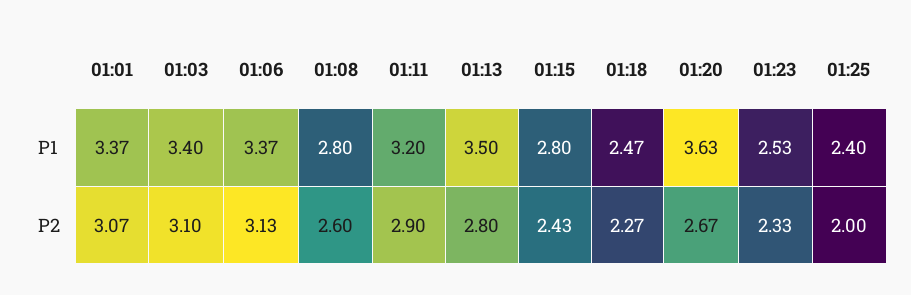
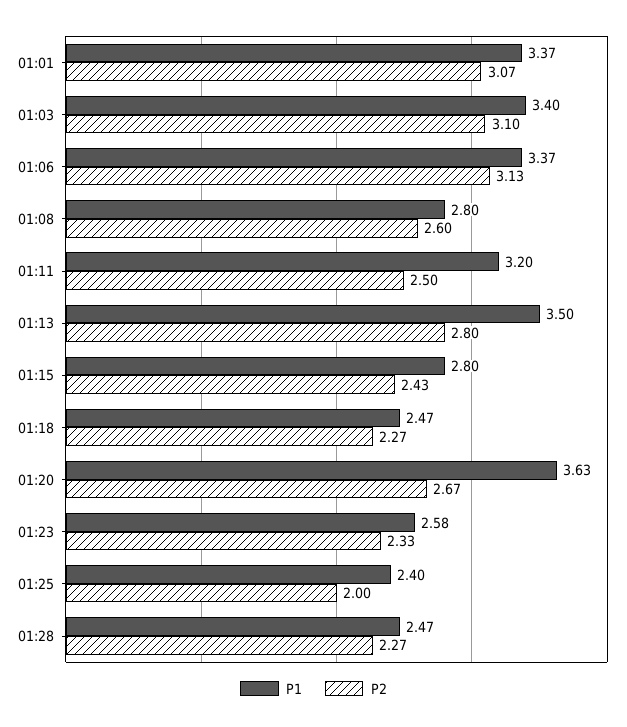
P1, 01:23: 2.53 -> 2.58
P2, 01:11: 2.9 -> 2.5
P1, 01:28: none -> 2.47
P2, 01:28: none -> 2.27

